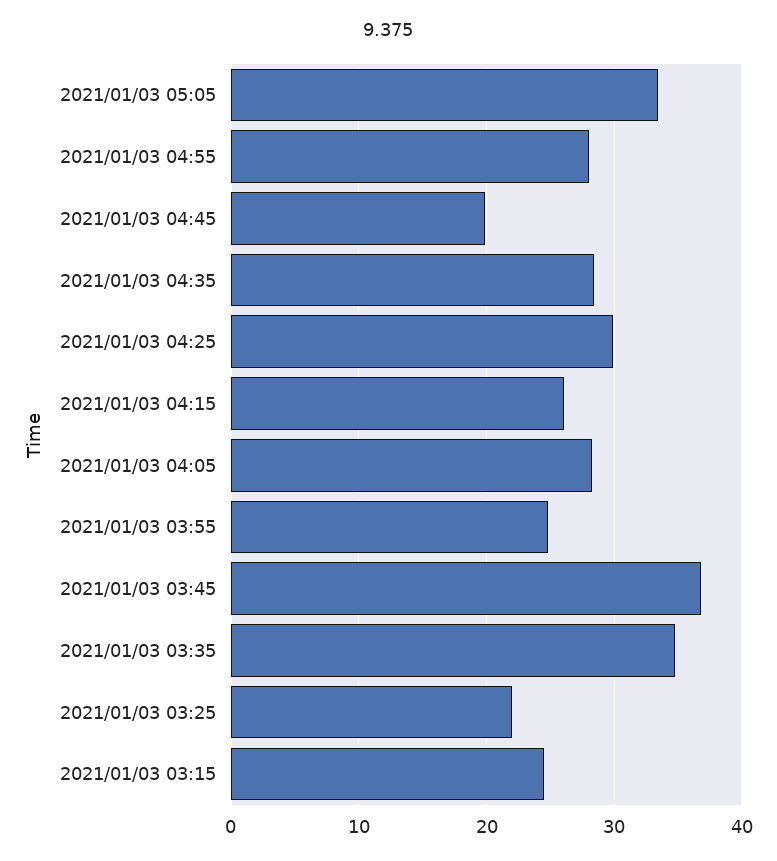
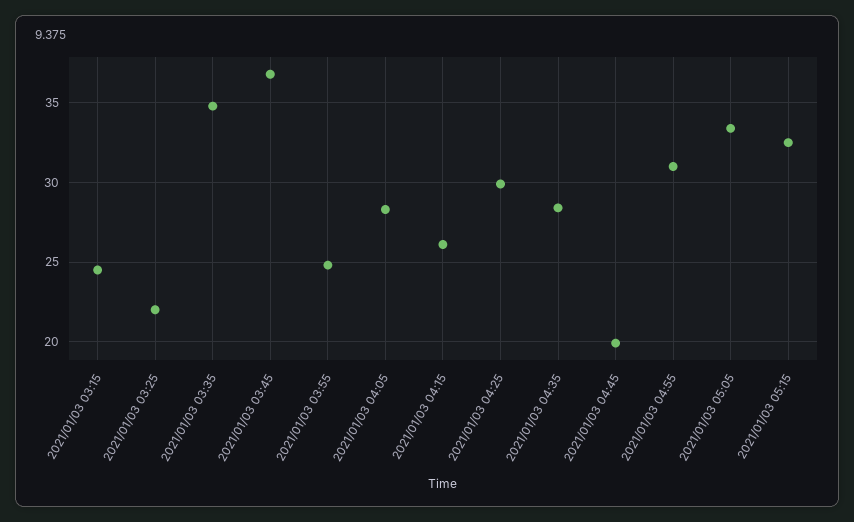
2021/01/03 04:55: 28 -> 31
2021/01/03 05:15: none -> 32.5

